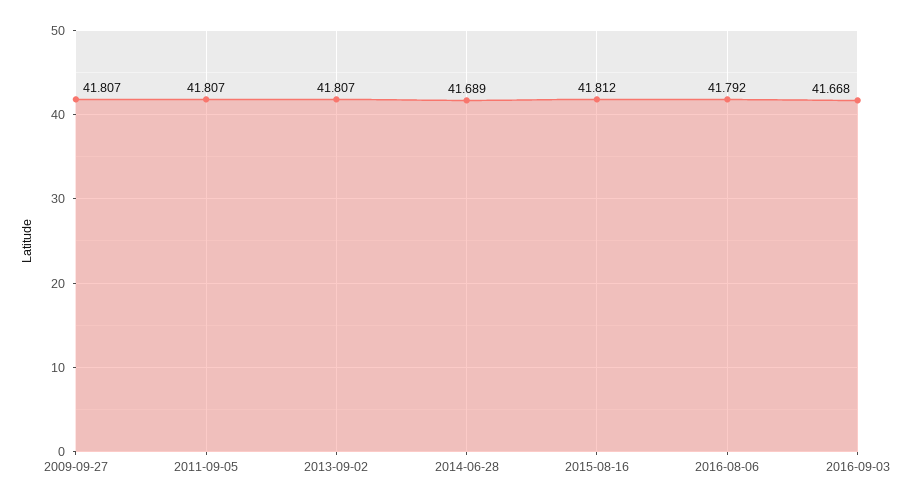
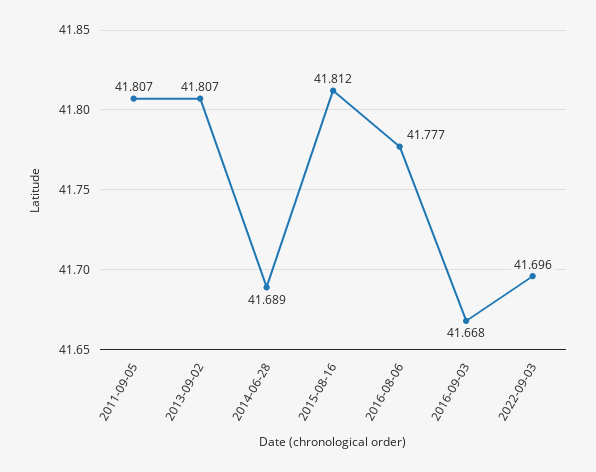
2009-09-27: 41.807 -> none
2016-08-06: 41.792 -> 41.777
2022-09-03: none -> 41.696

